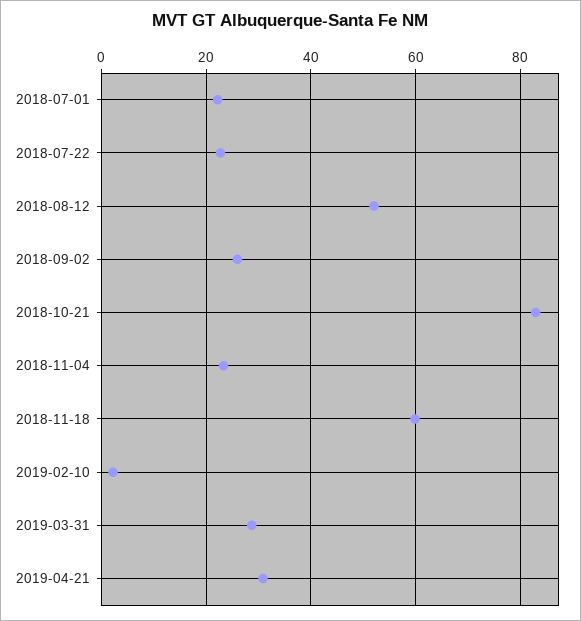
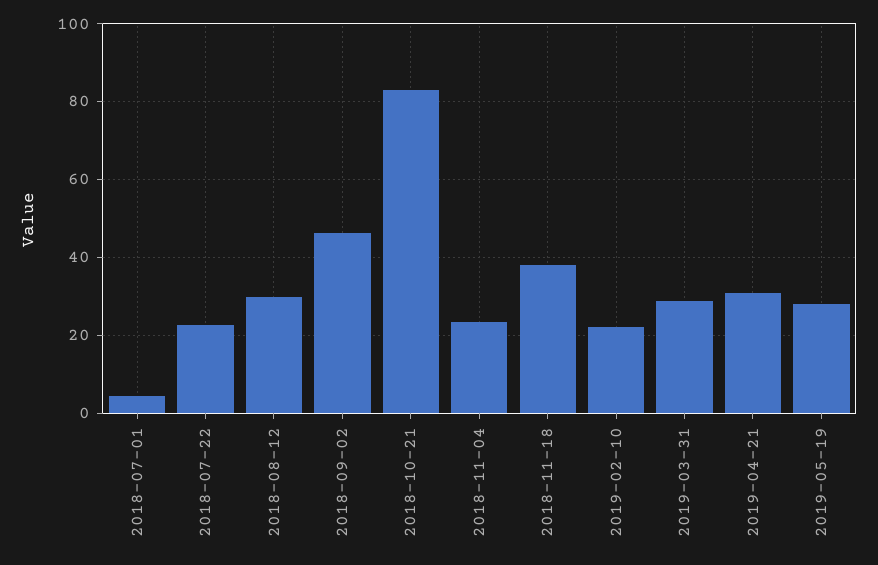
2018-07-01: 22 -> 4
2018-08-12: 52 -> 30
2018-09-02: 26 -> 46
2018-11-18: 60 -> 38
2019-02-10: 2 -> 22
2019-05-19: none -> 28

